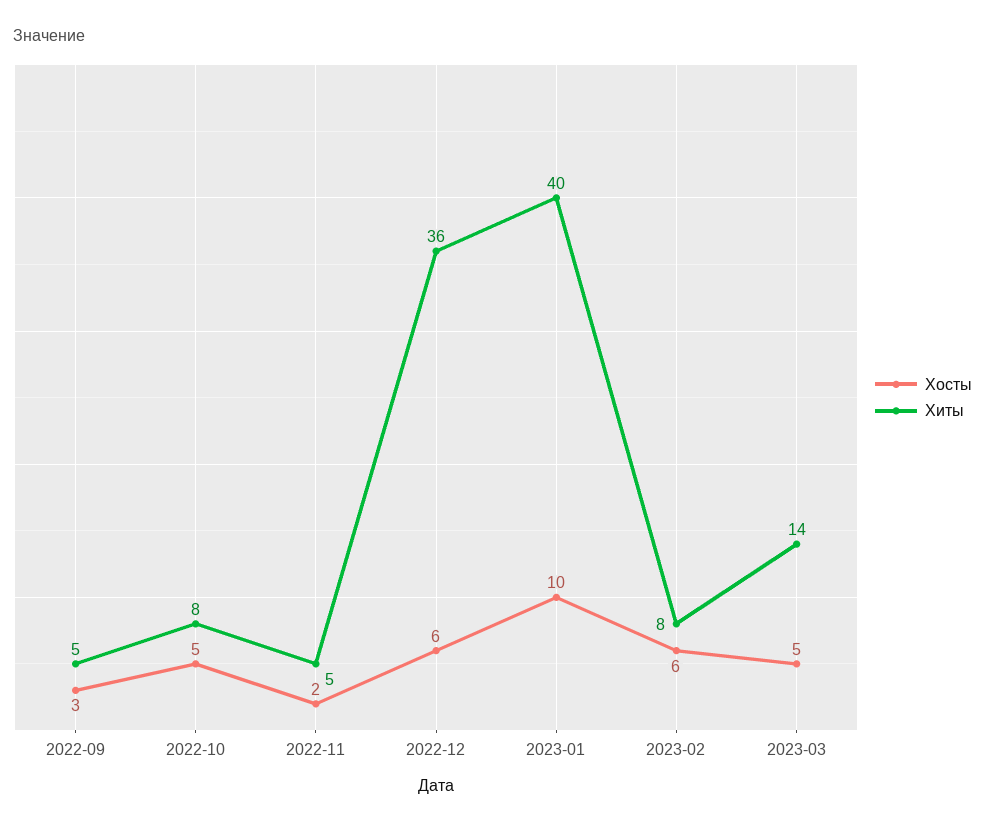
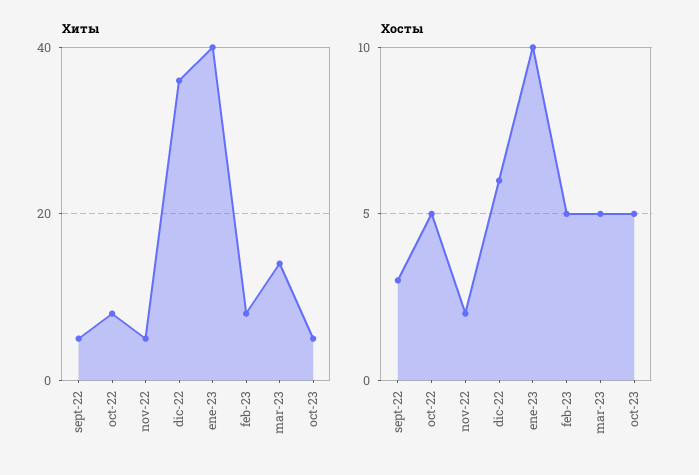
Хосты, 2023-02: 6 -> 5
Хиты, oct-23: none -> 5
Хосты, oct-23: none -> 5

